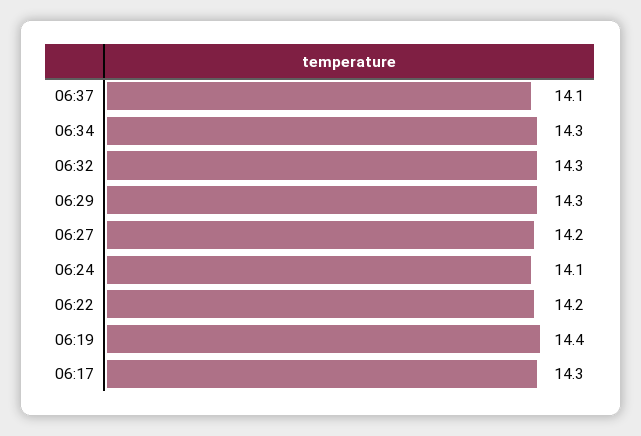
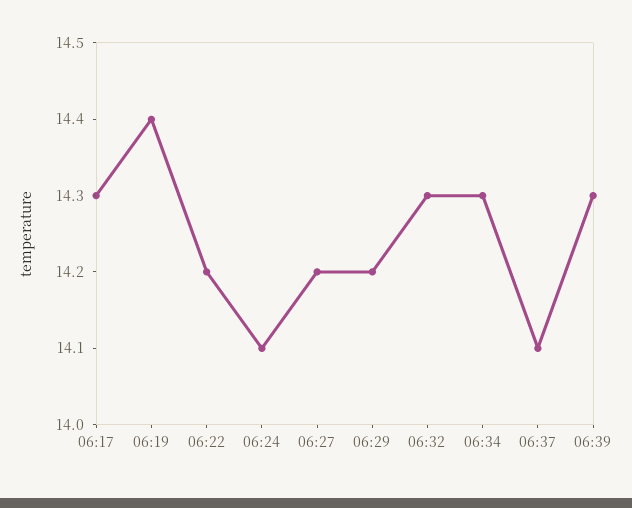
06:29: 14.3 -> 14.2
06:39: none -> 14.3

